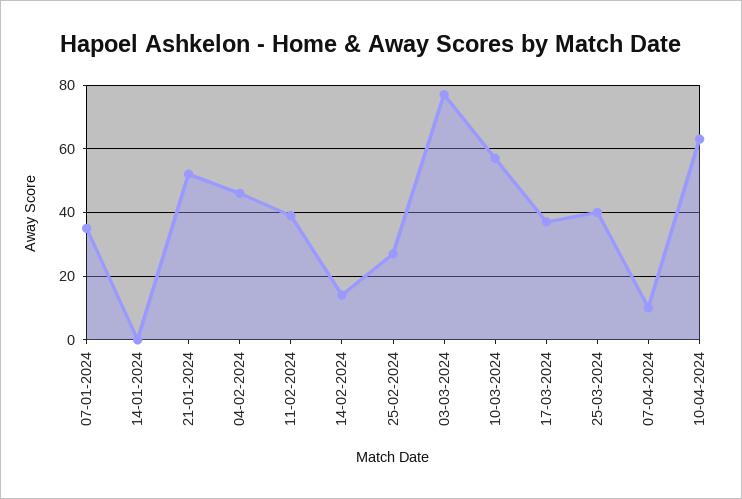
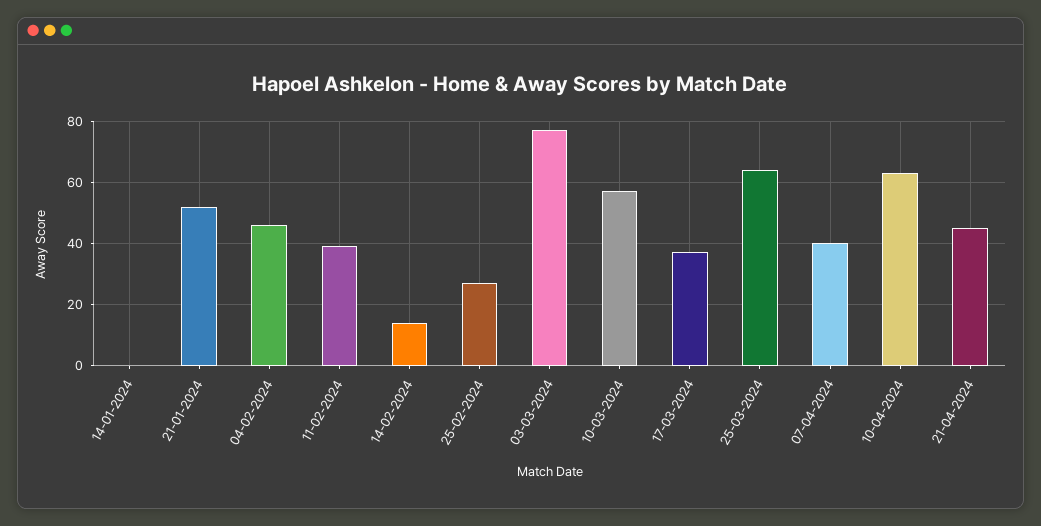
07-01-2024: 35 -> none
25-03-2024: 40 -> 65
07-04-2024: 10 -> 40
21-04-2024: none -> 45

